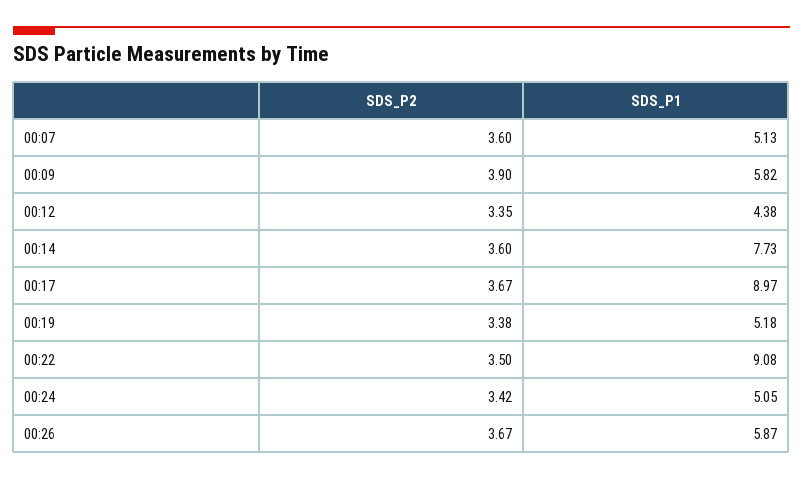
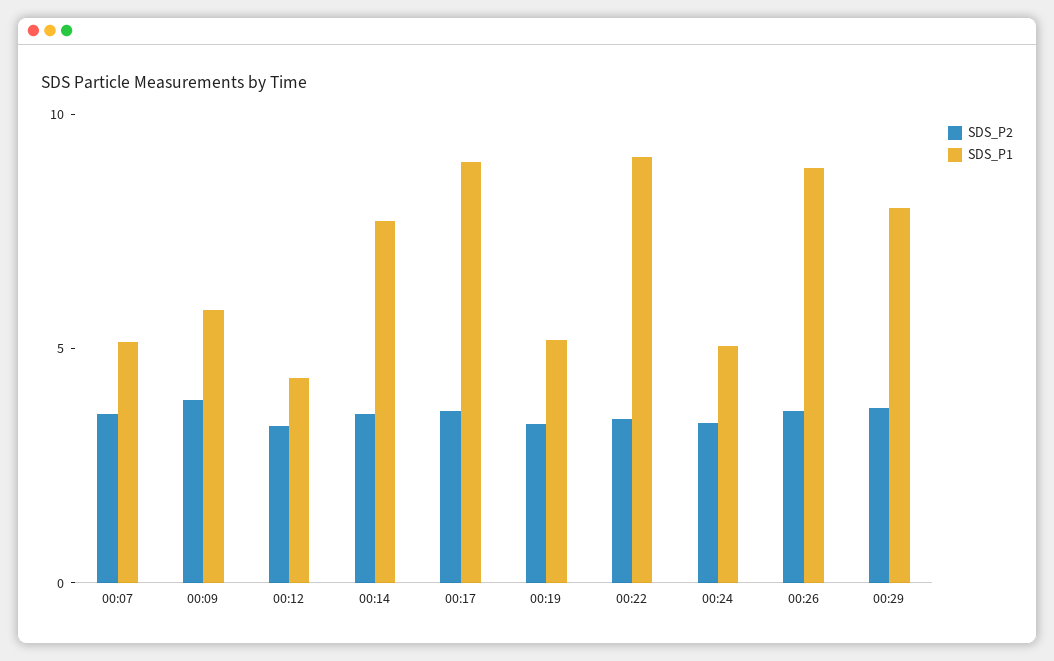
SDS_P1, 00:26: 5.87 -> 9
SDS_P2, 00:29: none -> 4
SDS_P1, 00:29: none -> 8

